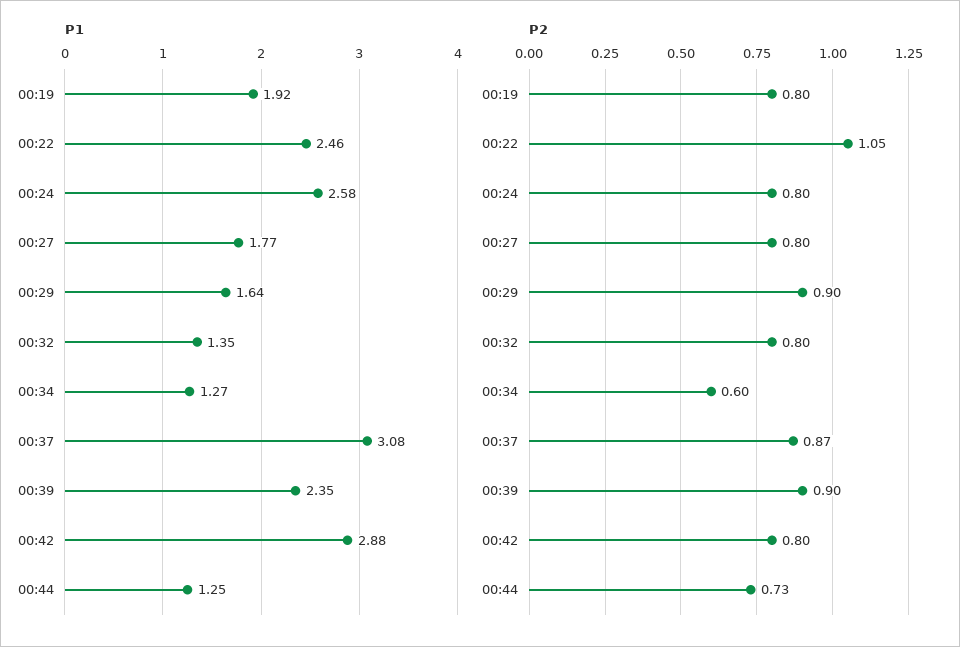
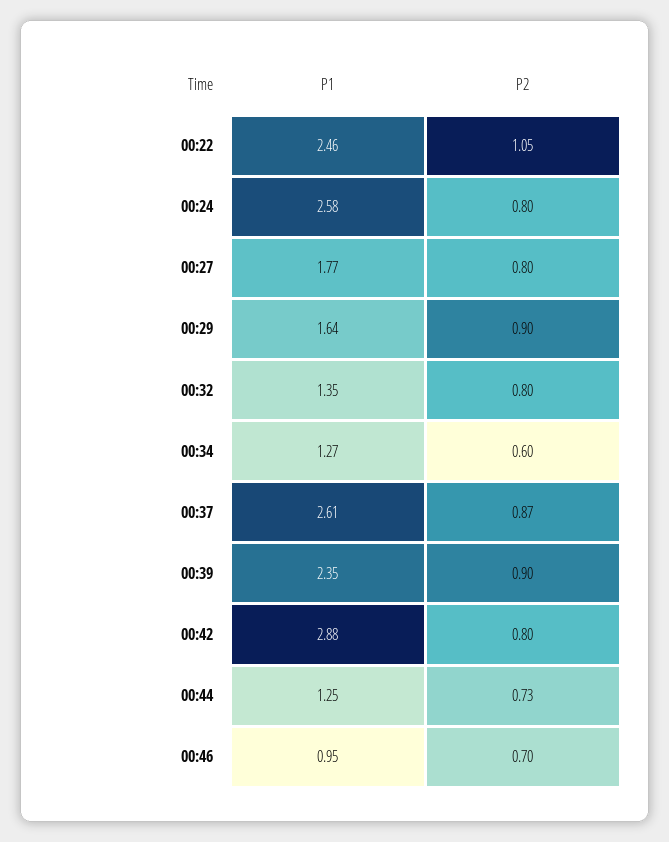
P1, 00:19: 1.92 -> none
P1, 00:37: 3.08 -> 2.61
P2, 00:19: 0.8 -> none
P1, 00:46: none -> 0.95
P2, 00:46: none -> 0.7

